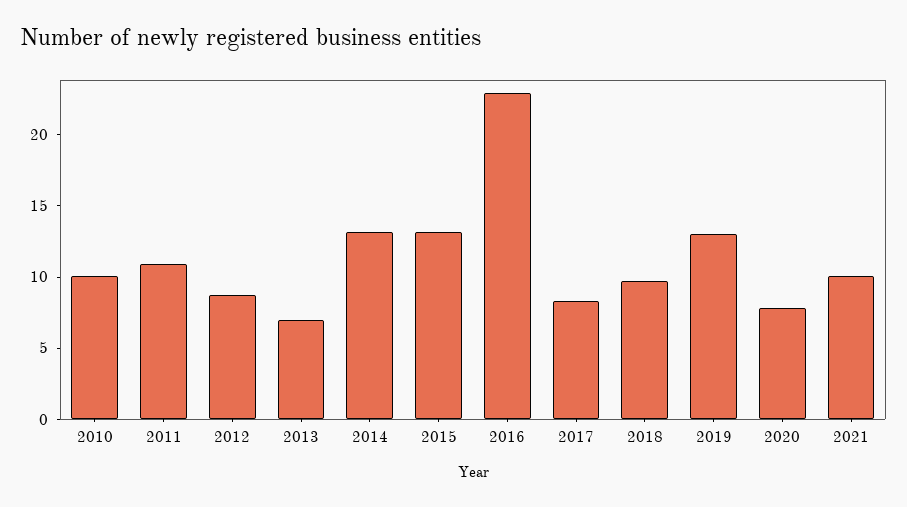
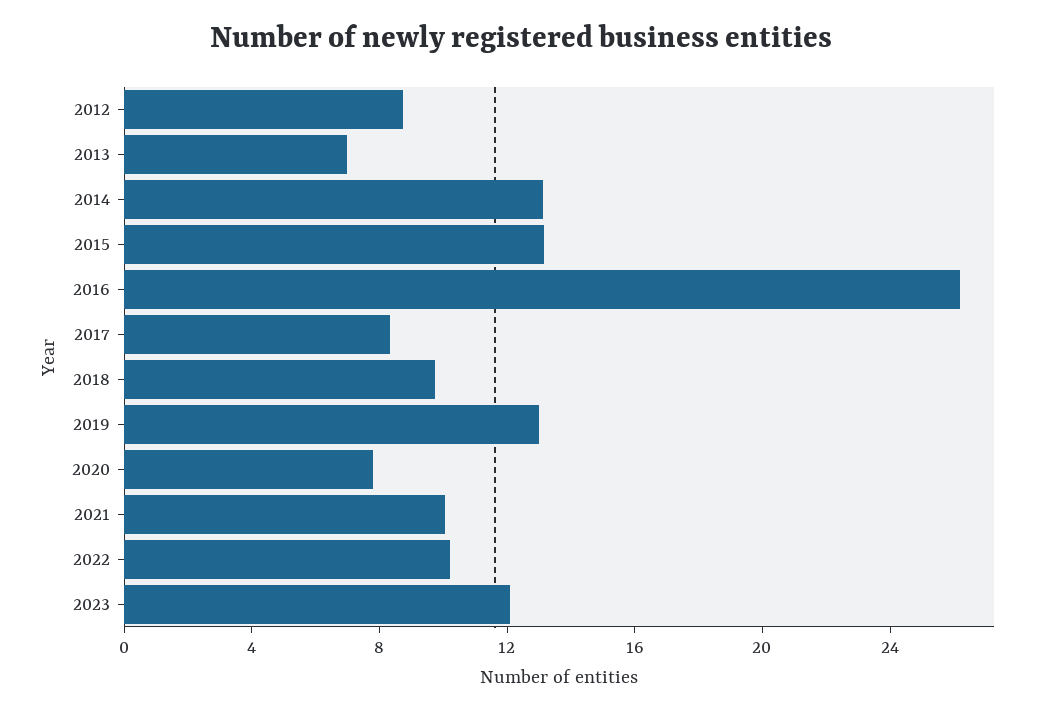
2010: 10 -> none
2011: 11 -> none
2016: 23 -> 26
2022: none -> 10
2023: none -> 12

